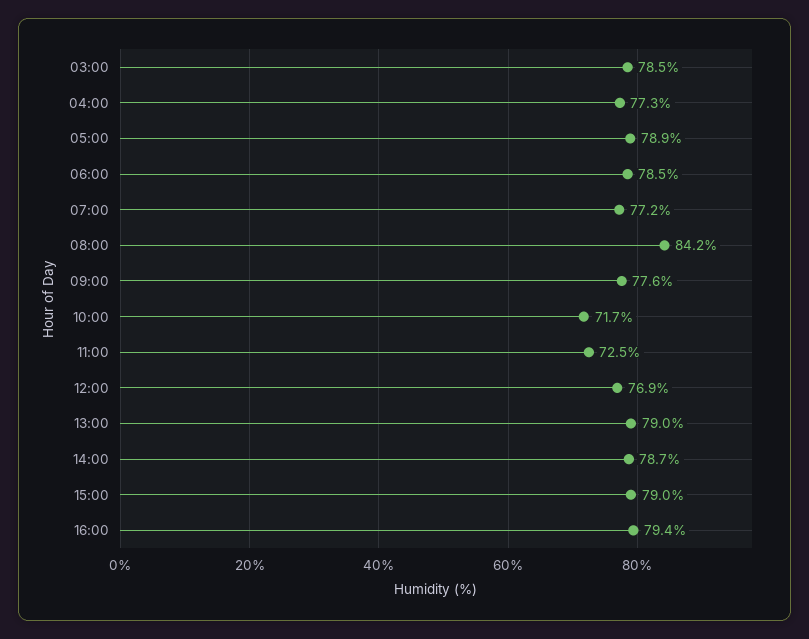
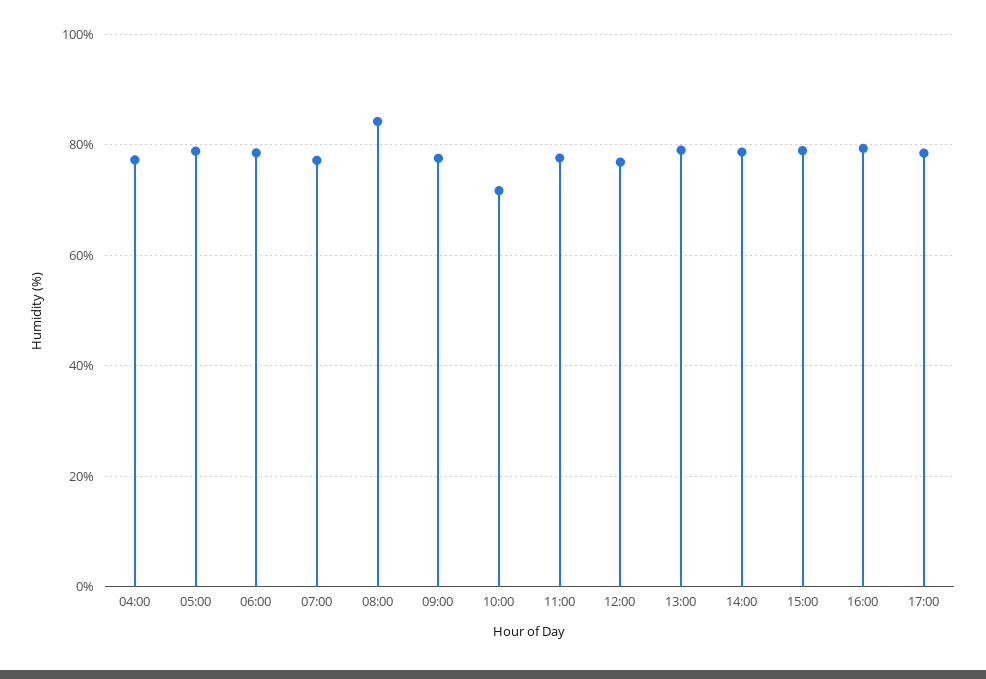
03:00: 78.5 -> none
11:00: 72.5 -> 78
17:00: none -> 78

